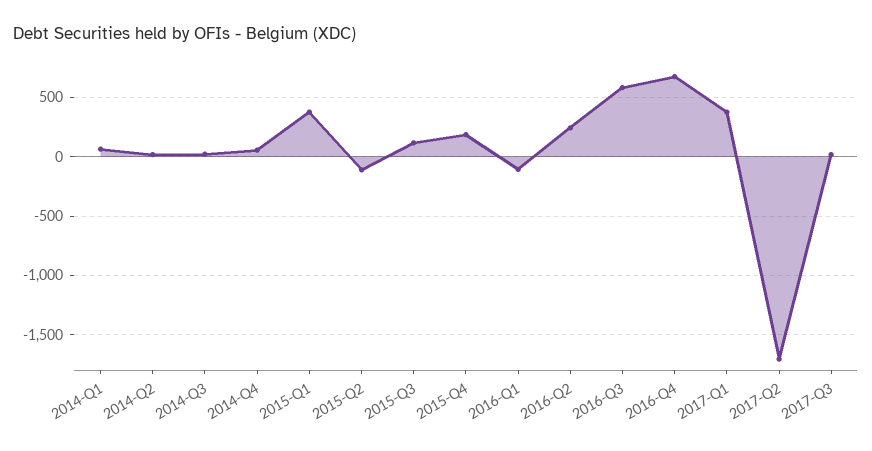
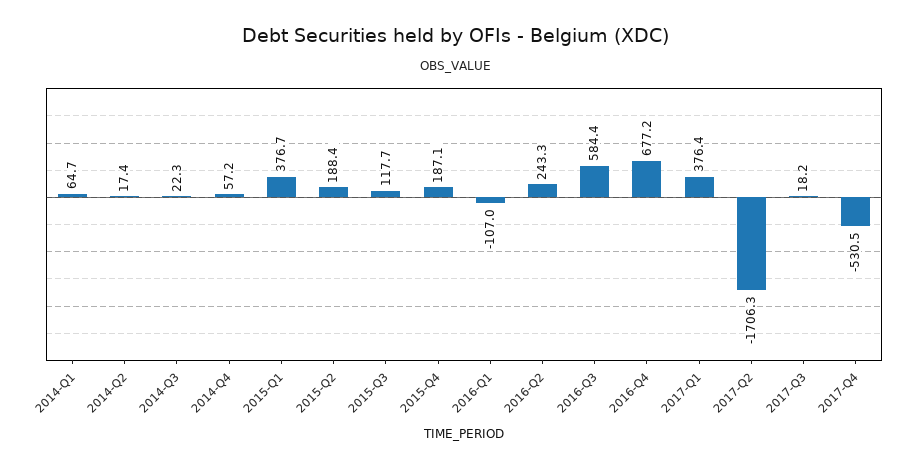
2015-Q2: -100 -> 188.4
2017-Q4: none -> -530.5

